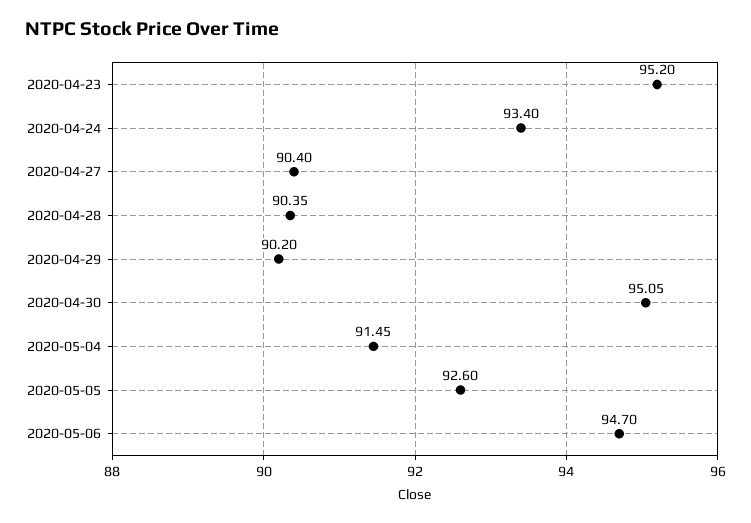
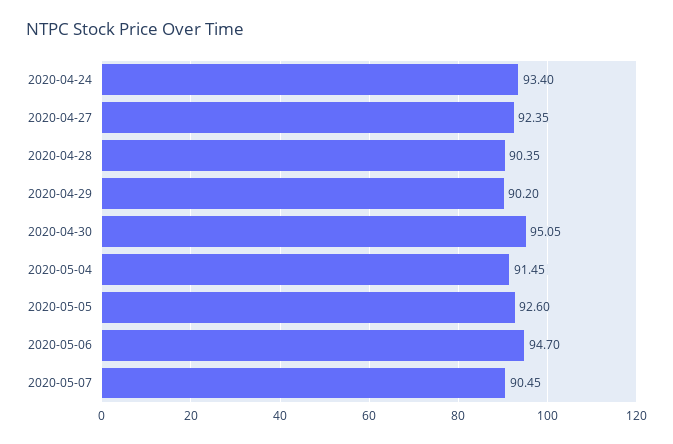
2020-04-23: 95.2 -> none
2020-04-27: 90.4 -> 92.35
2020-05-07: none -> 90.45

